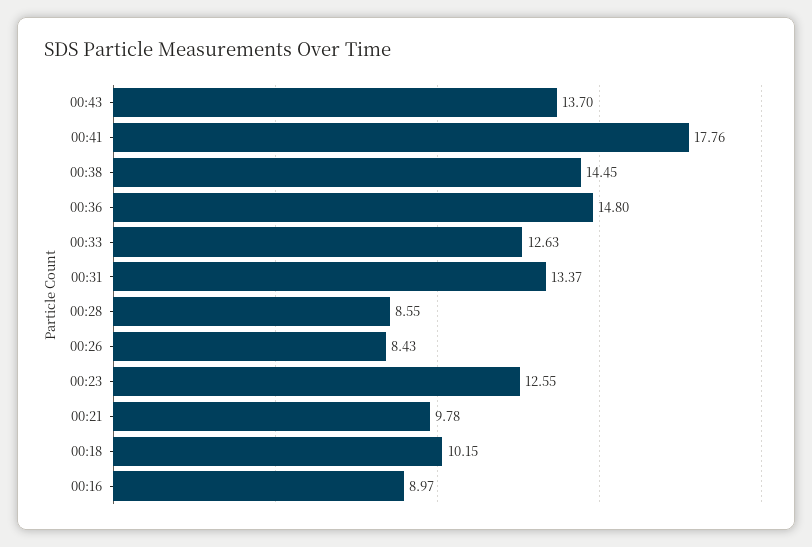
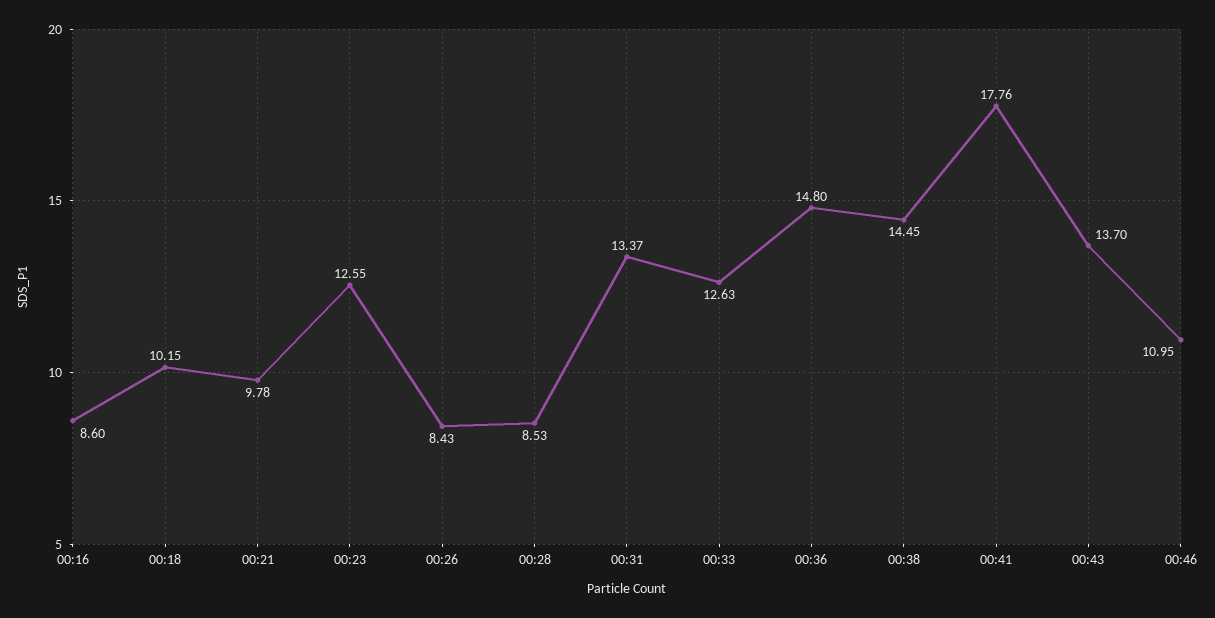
00:28: 8.55 -> 8.53
00:16: 8.97 -> 8.6
00:46: none -> 10.95

